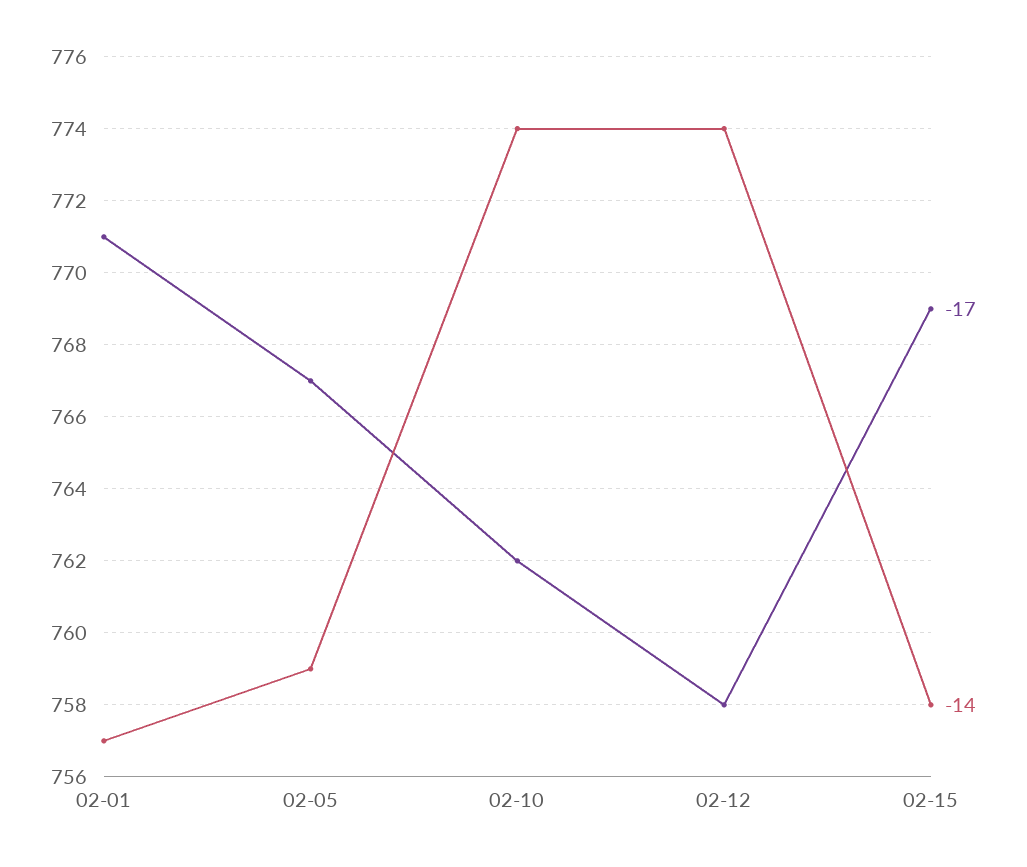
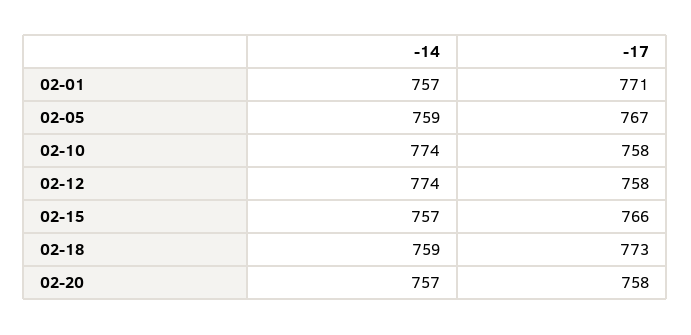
-17, 02-10: 762 -> 758
-17, 02-15: 769 -> 766
-14, 02-15: 758 -> 757
-14, 02-18: none -> 759
-17, 02-18: none -> 773
-14, 02-20: none -> 757
-17, 02-20: none -> 758

